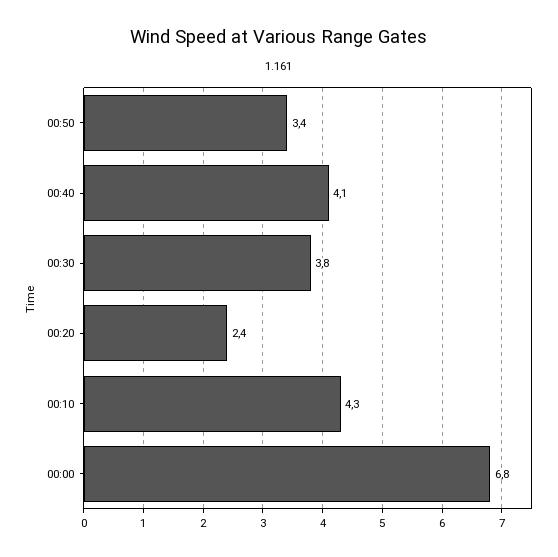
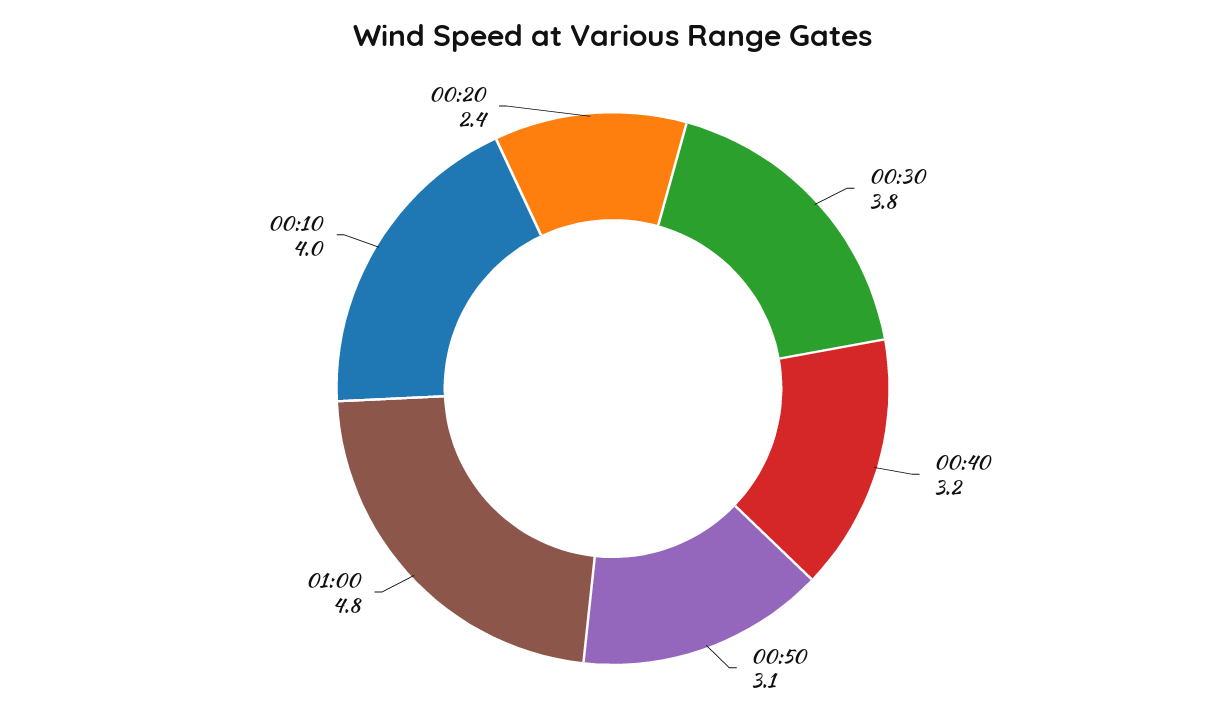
00:50: 3.4 -> 3.1
00:40: 4.1 -> 3.2
00:10: 4.3 -> 4
00:00: 6.8 -> none
01:00: none -> 4.8

